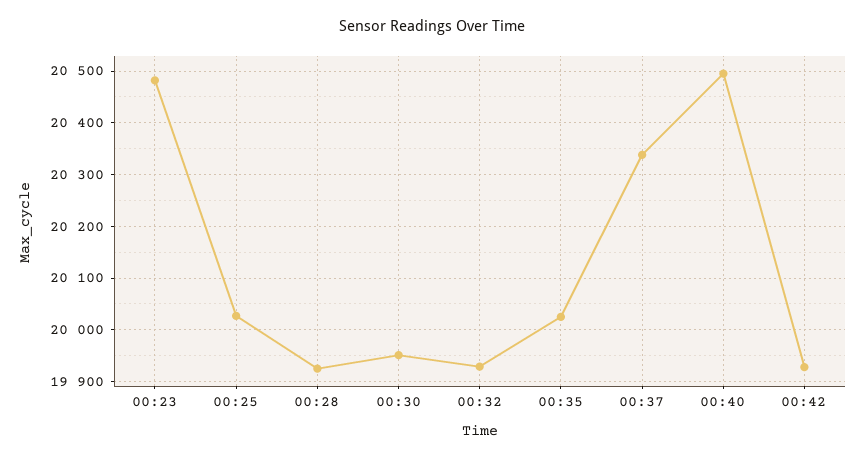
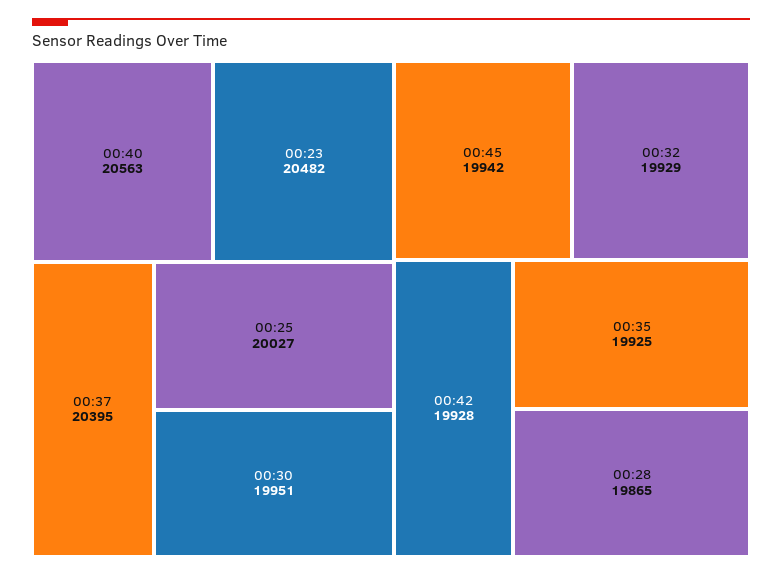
00:28: 19920 -> 19865
00:35: 20020 -> 19925
00:37: 20340 -> 20395
00:40: 20500 -> 20563
00:45: none -> 19942

